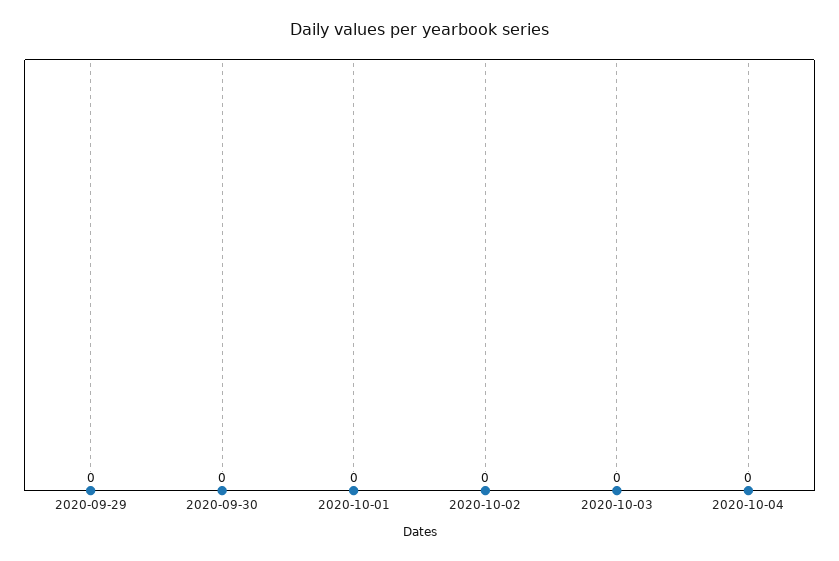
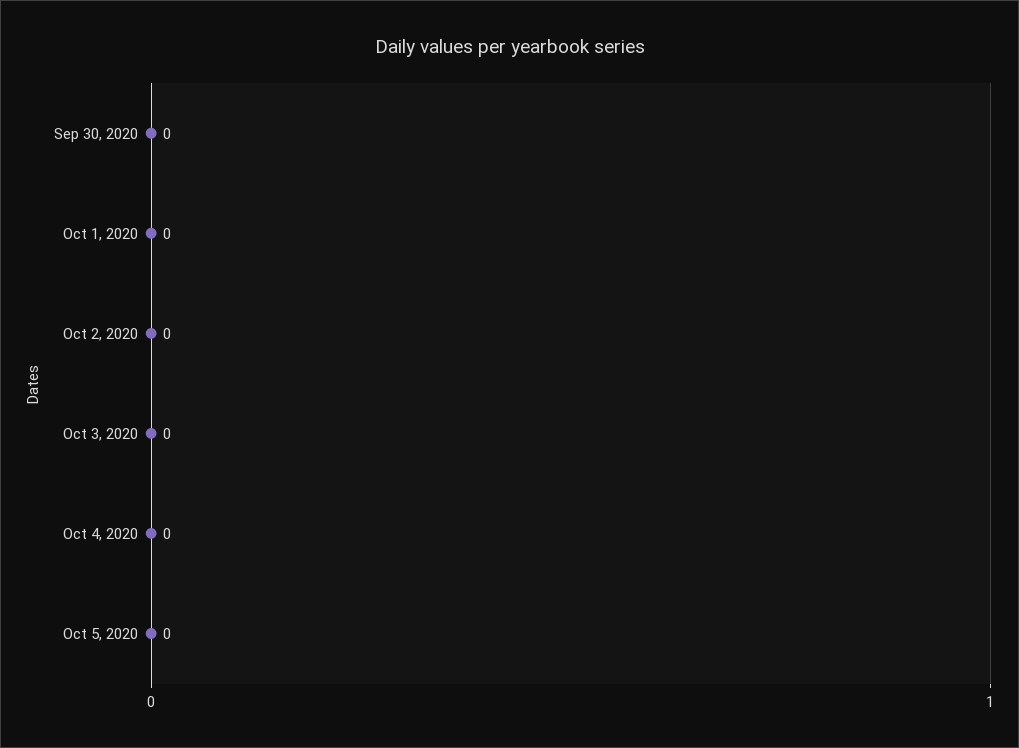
2020-09-29: 0 -> none
Oct 5, 2020: none -> 0

